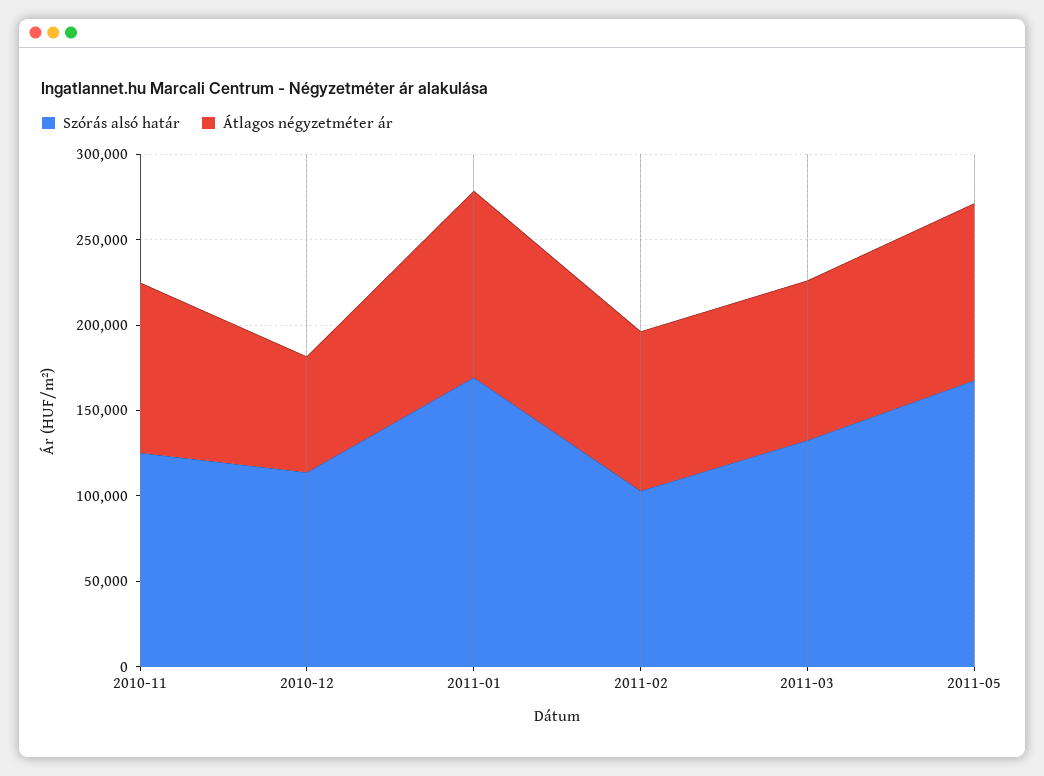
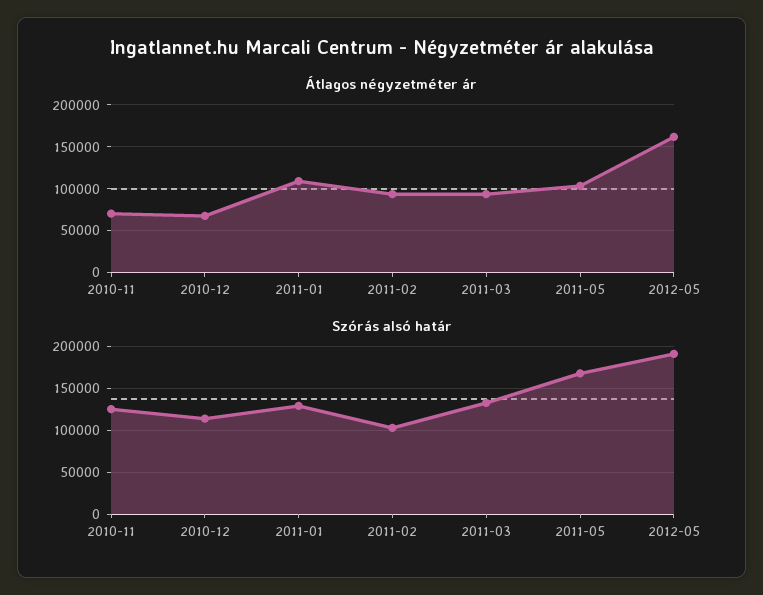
Átlagos négyzetméter ár, 2010-11: 100000 -> 70000
Szórás alsó határ, 2011-01: 170000 -> 130000
Átlagos négyzetméter ár, 2012-05: none -> 160000
Szórás alsó határ, 2012-05: none -> 190000

